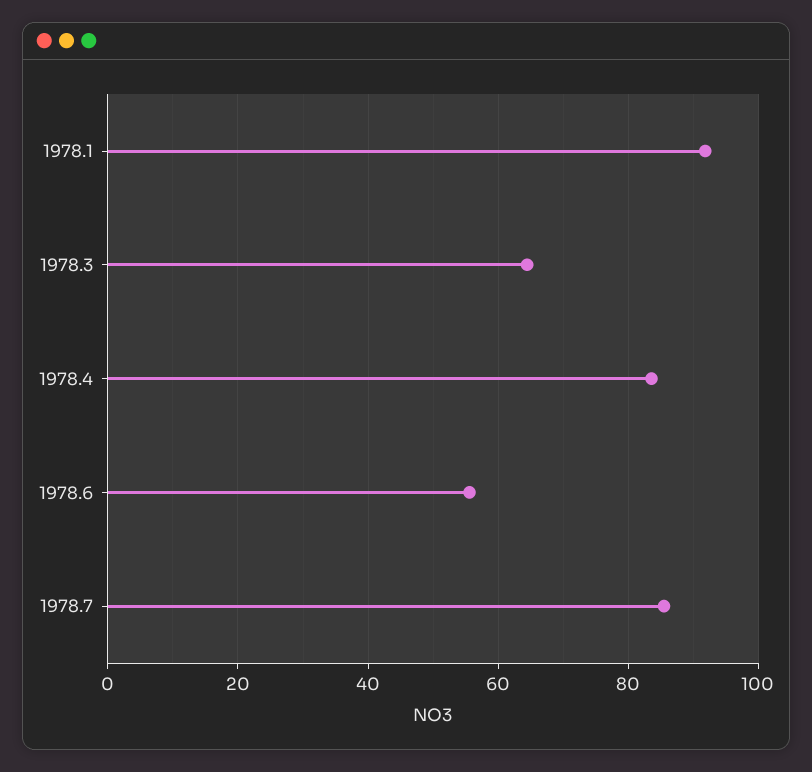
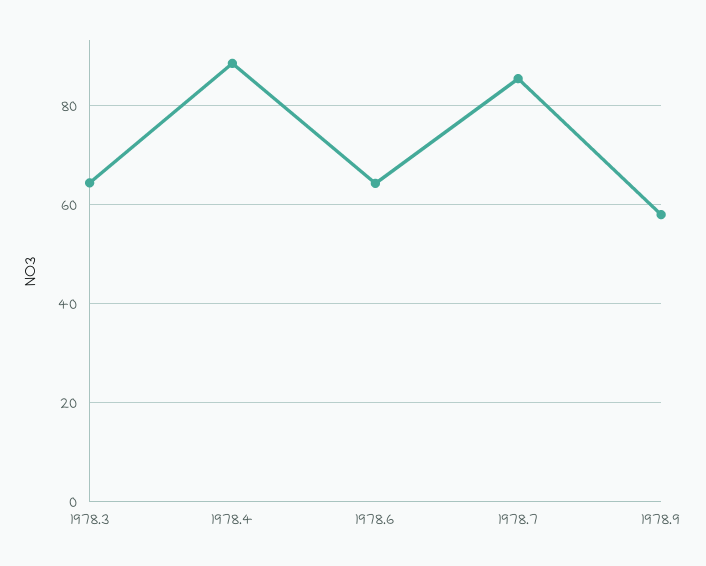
1978.1: 92 -> none
1978.4: 84 -> 88
1978.6: 56 -> 64
1978.9: none -> 58

